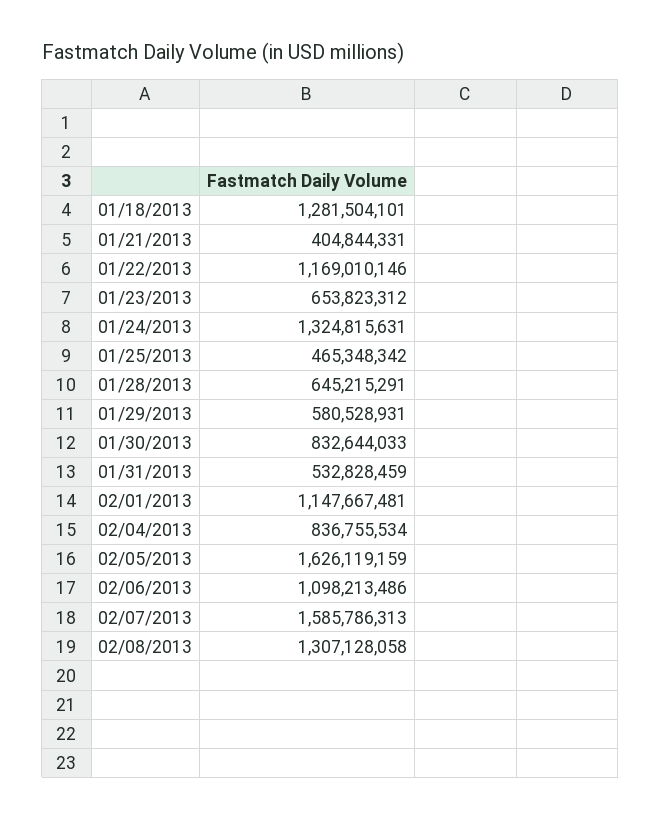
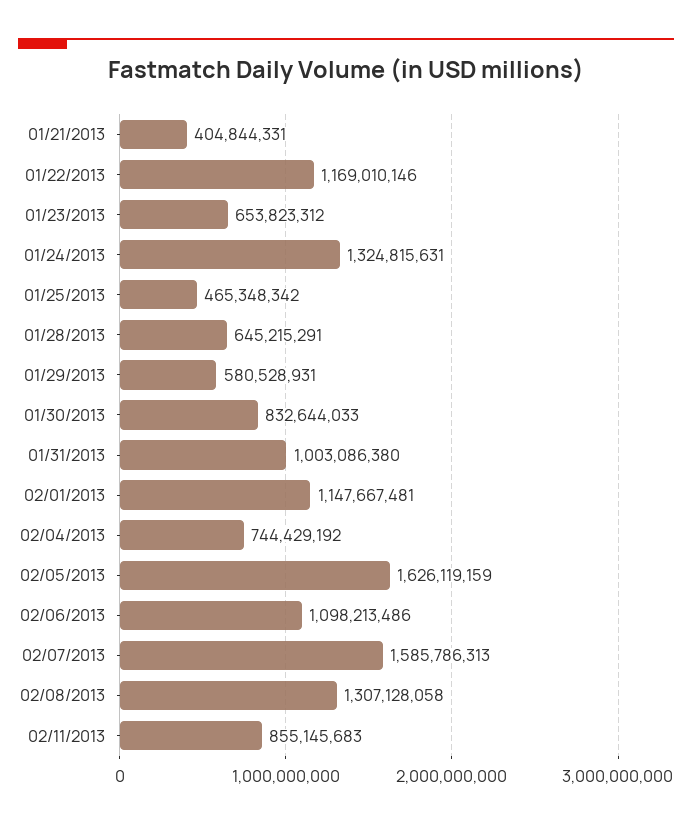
01/18/2013: 1281504101 -> none
01/31/2013: 532828459 -> 1003086380
02/04/2013: 836755534 -> 744429192
02/11/2013: none -> 855145683

